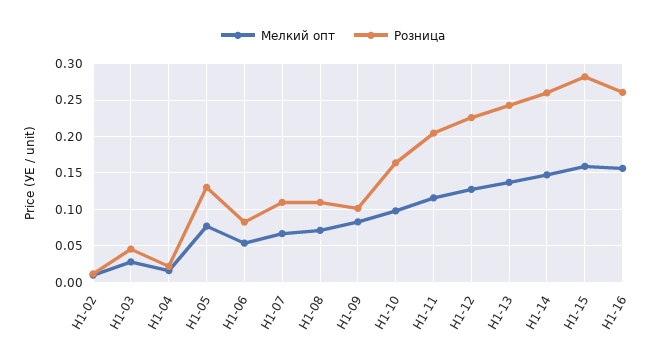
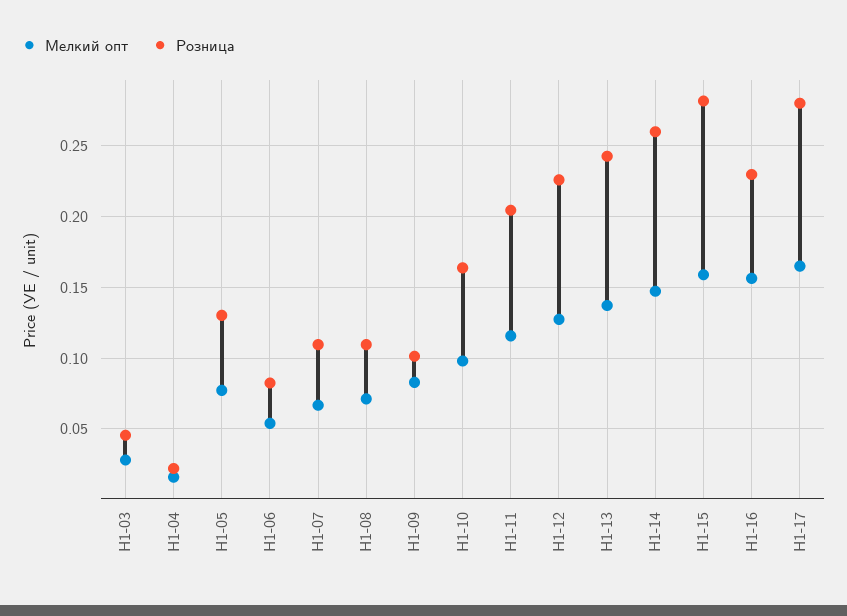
Мелкий опт, H1-02: 0.01 -> none
Розница, H1-02: 0.01 -> none
Розница, H1-16: 0.26 -> 0.23
Мелкий опт, H1-17: none -> 0.165
Розница, H1-17: none -> 0.28

